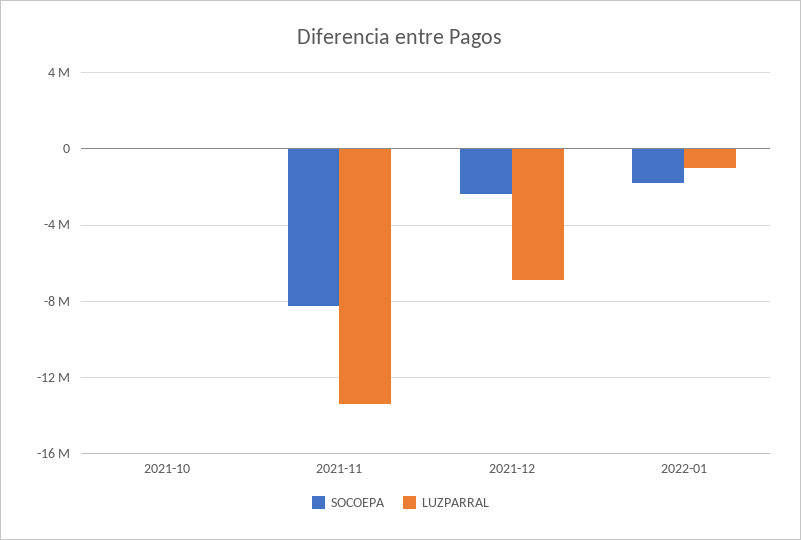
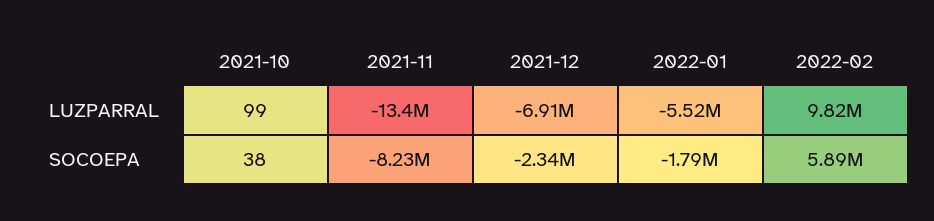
LUZPARRAL, 2022-01: -1000000 -> -5520000
LUZPARRAL, 2022-02: none -> 9820000
SOCOEPA, 2022-02: none -> 5890000

